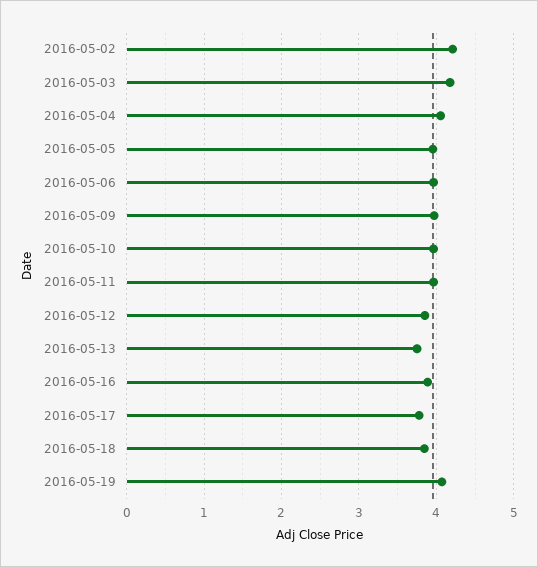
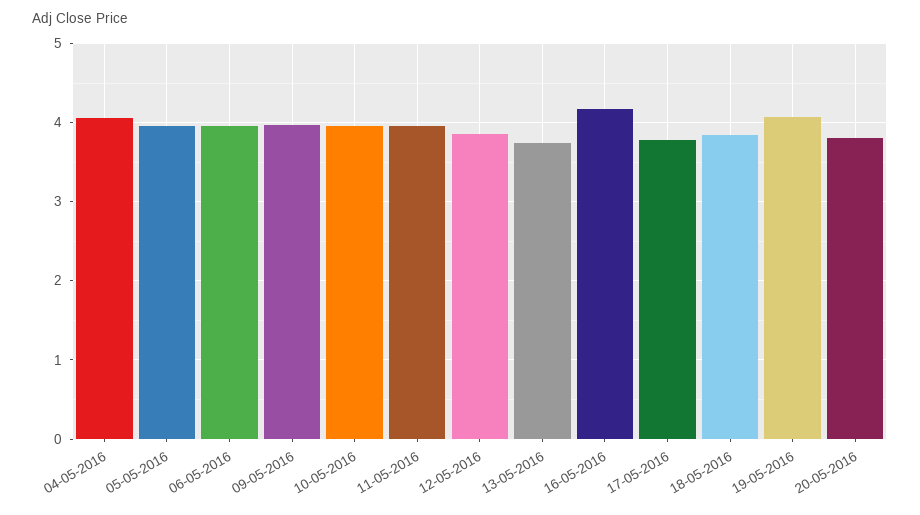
2016-05-02: 4.2 -> none
2016-05-03: 4.2 -> none
2016-05-16: 3.9 -> 4.2
20-05-2016: none -> 3.8

